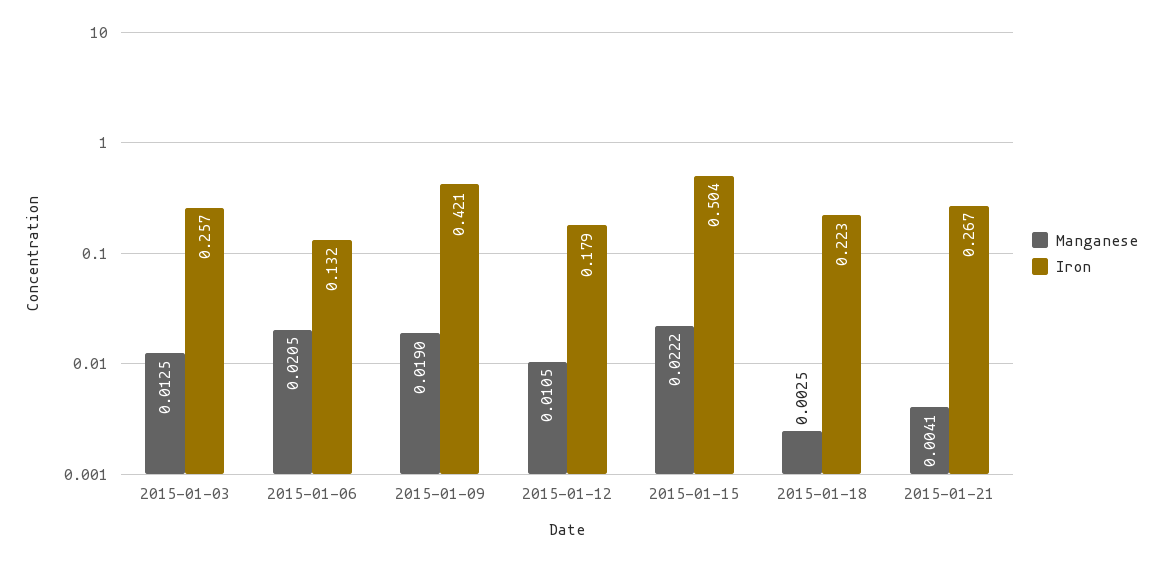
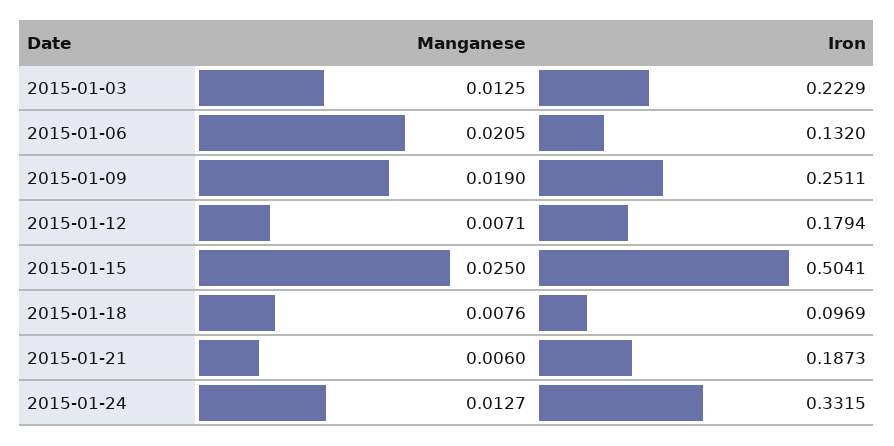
Iron, 2015-01-03: 0.257 -> 0.2229
Iron, 2015-01-09: 0.421 -> 0.2511
Manganese, 2015-01-12: 0.0105 -> 0.0071
Manganese, 2015-01-15: 0.0222 -> 0.025
Manganese, 2015-01-18: 0.0025 -> 0.0076
Iron, 2015-01-18: 0.223 -> 0.0969
Manganese, 2015-01-21: 0.0041 -> 0.006
Iron, 2015-01-21: 0.267 -> 0.1873
Manganese, 2015-01-24: none -> 0.0127
Iron, 2015-01-24: none -> 0.3315

